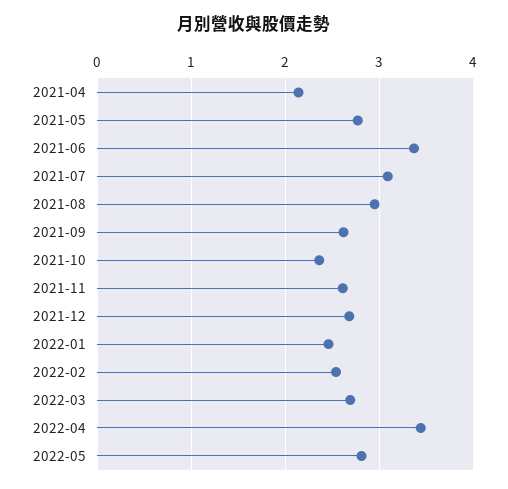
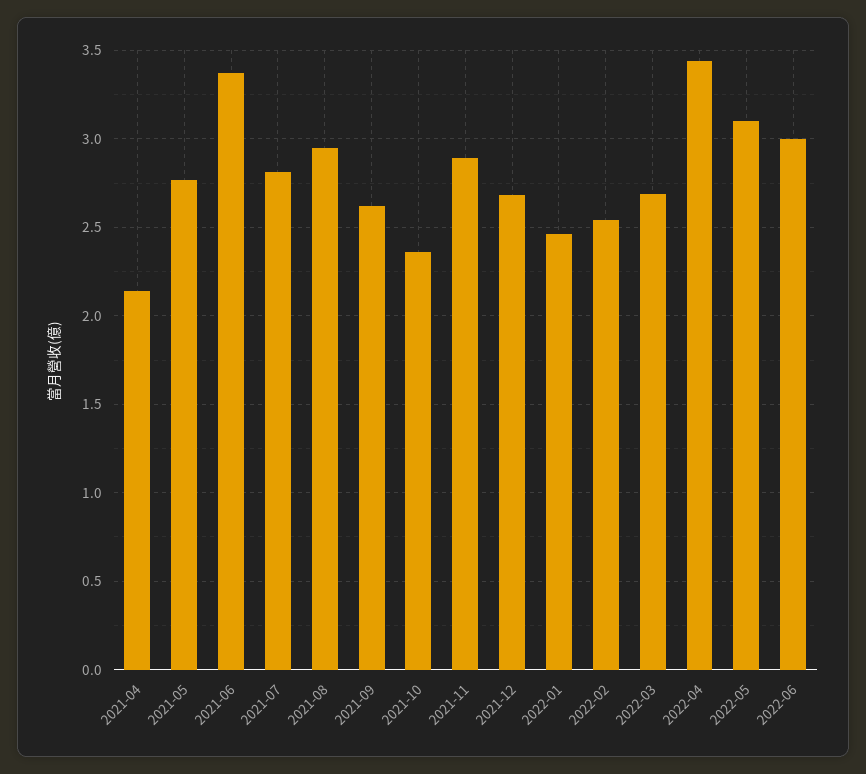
2021-07: 3.1 -> 2.8
2021-11: 2.6 -> 2.9
2022-05: 2.8 -> 3.1
2022-06: none -> 3

